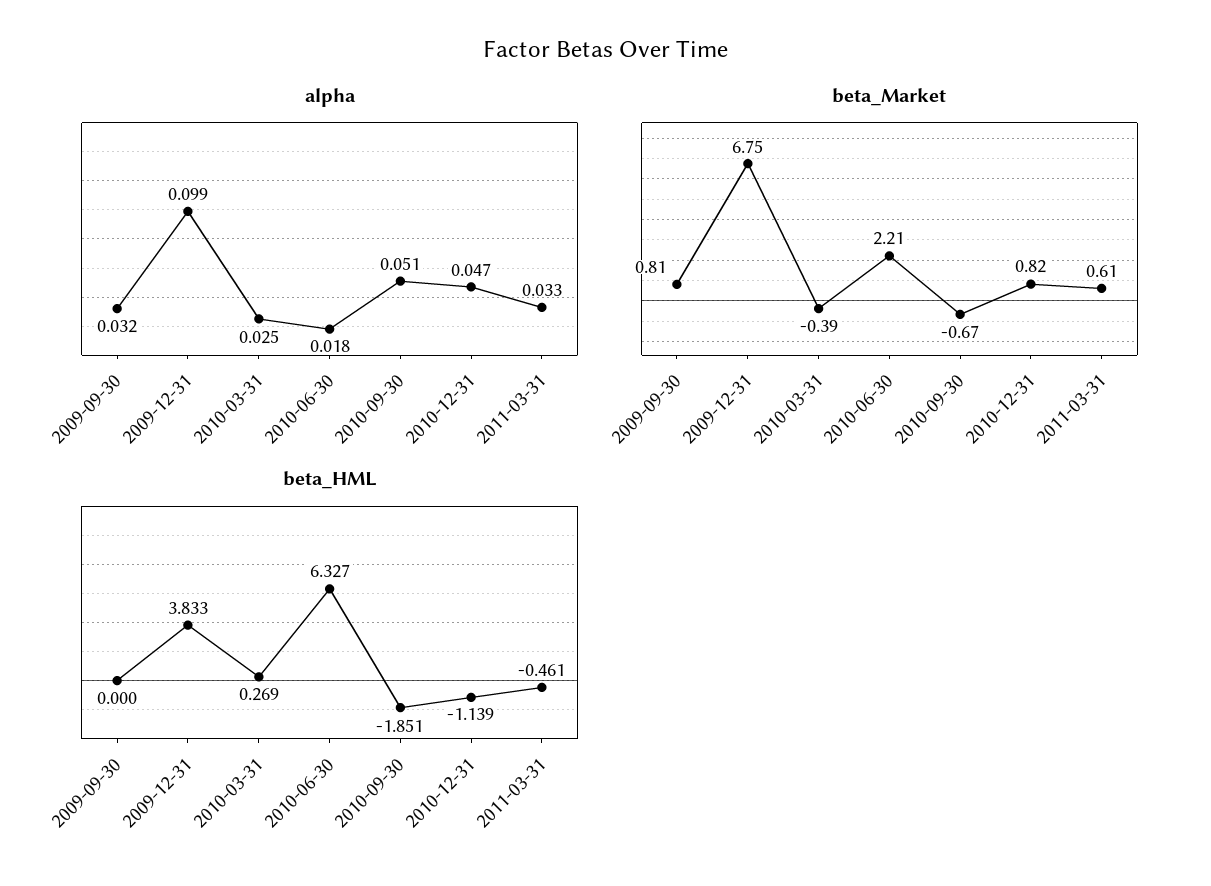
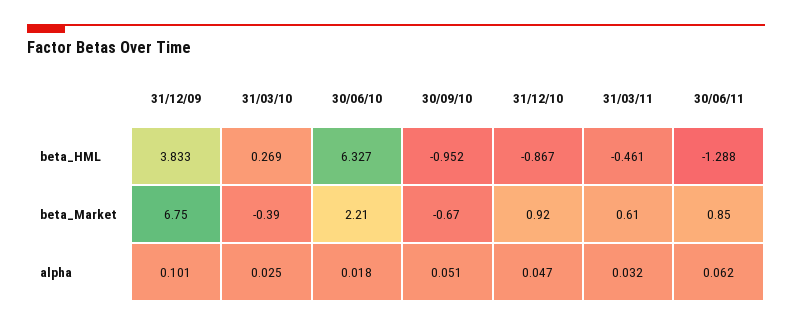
alpha, 2009-09-30: 0.032 -> none
alpha, 2009-12-31: 0.099 -> 0.101
alpha, 2011-03-31: 0.033 -> 0.032
beta_Market, 2009-09-30: 0.81 -> none
beta_Market, 2010-12-31: 0.82 -> 0.92
beta_HML, 2009-09-30: 0 -> none
beta_HML, 2010-09-30: -1.851 -> -0.952
beta_HML, 2010-12-31: -1.139 -> -0.867
beta_HML, 30/06/11: none -> -1.288
beta_Market, 30/06/11: none -> 0.85
alpha, 30/06/11: none -> 0.062

